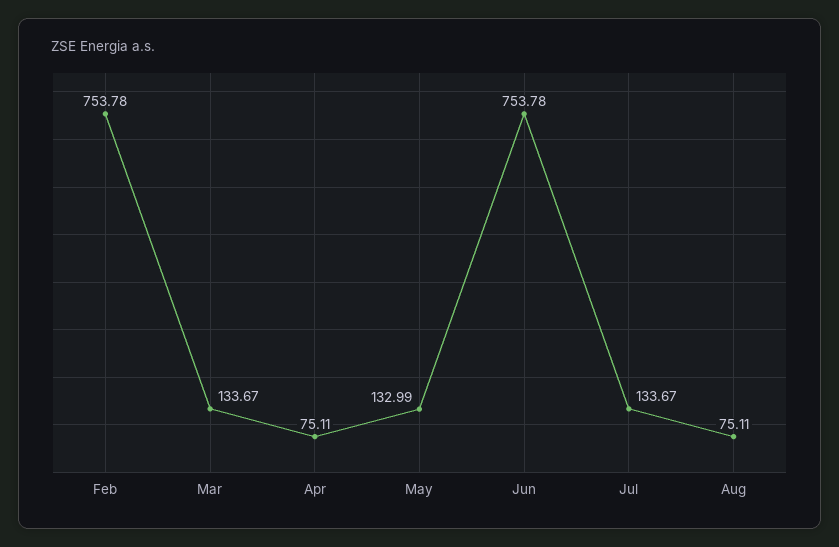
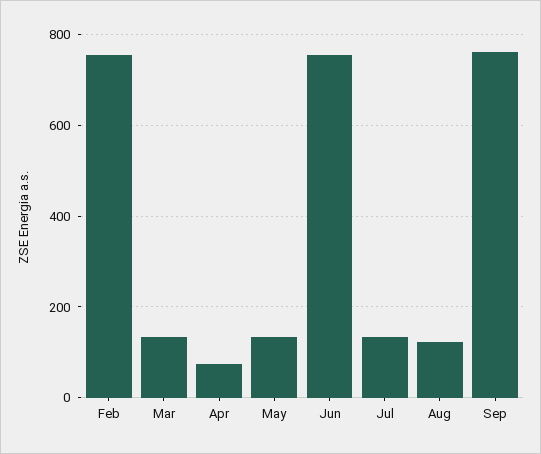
Aug: 75.11 -> 120
Sep: none -> 760

